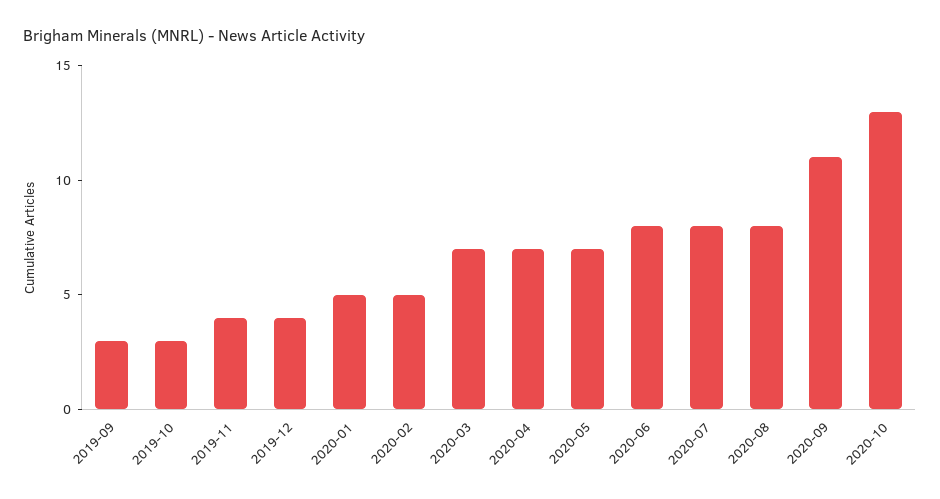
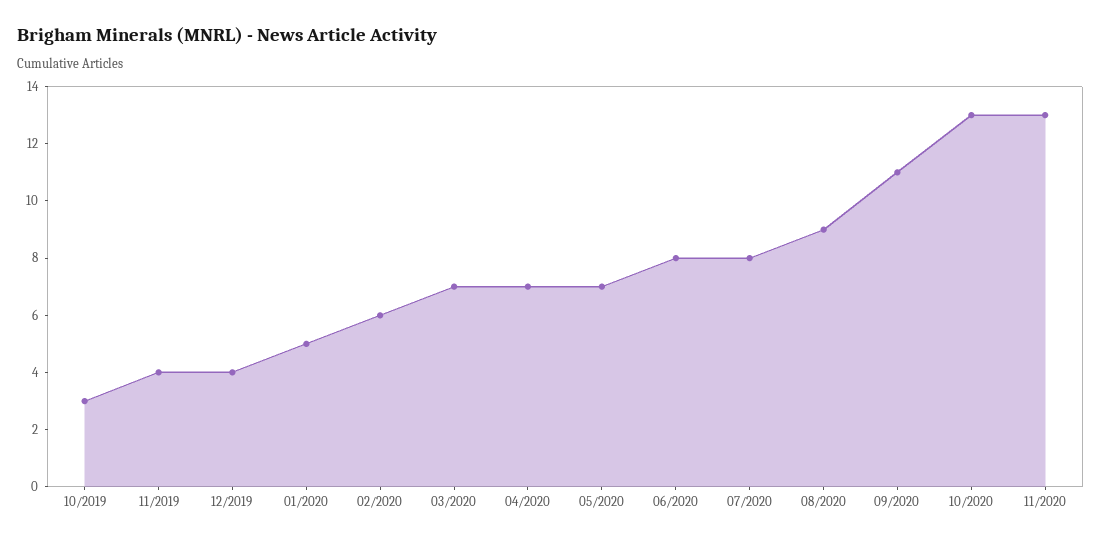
2019-09: 3 -> none
2020-02: 5 -> 6
2020-08: 8 -> 9
11/2020: none -> 13

